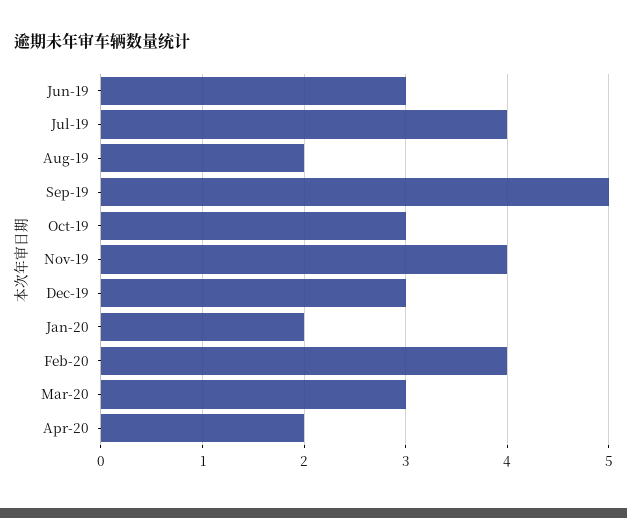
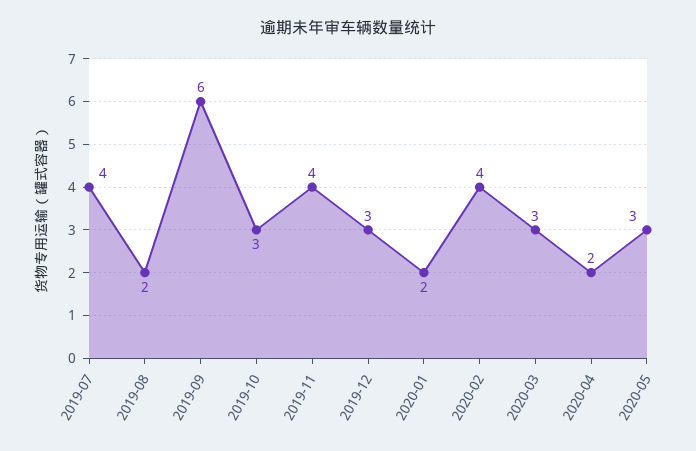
Jun-19: 3 -> none
Sep-19: 5 -> 6
2020-05: none -> 3

